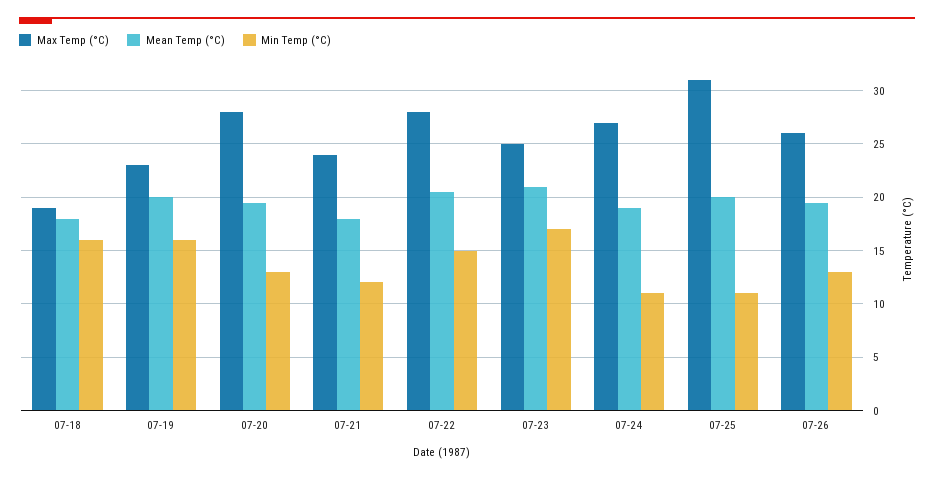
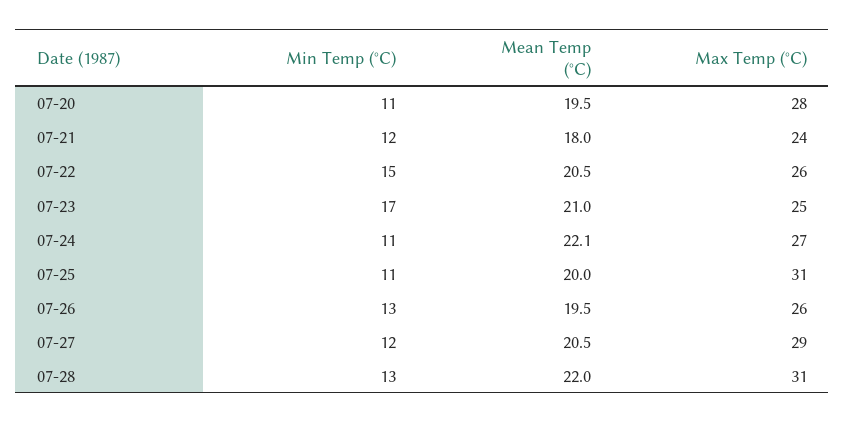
Max Temp (°C), 07-18: 19 -> none
Mean Temp (°C), 07-18: 18 -> none
Min Temp (°C), 07-18: 16 -> none
Max Temp (°C), 07-19: 23 -> none
Mean Temp (°C), 07-19: 20 -> none
Min Temp (°C), 07-19: 16 -> none
Min Temp (°C), 07-20: 13 -> 11
Max Temp (°C), 07-22: 28 -> 26
Mean Temp (°C), 07-24: 19 -> 22.1
Min Temp (°C), 07-27: none -> 12
Mean Temp (°C), 07-27: none -> 20.5
Max Temp (°C), 07-27: none -> 29
Min Temp (°C), 07-28: none -> 13
Mean Temp (°C), 07-28: none -> 22
Max Temp (°C), 07-28: none -> 31

